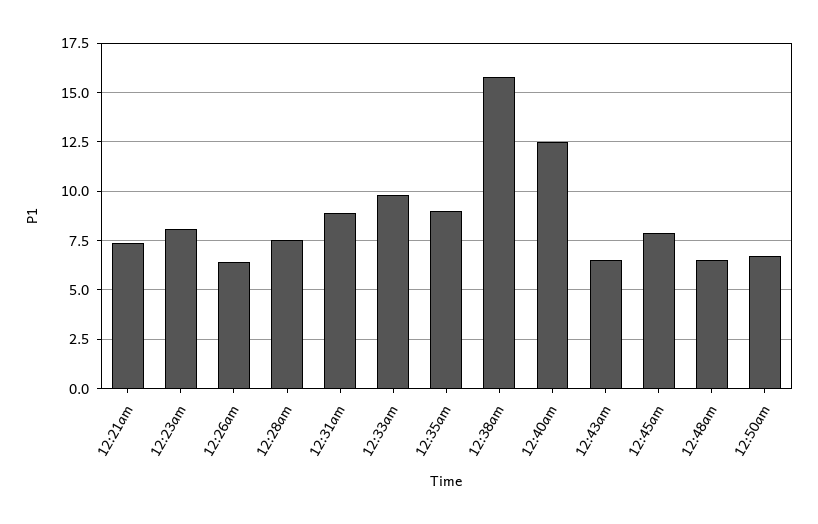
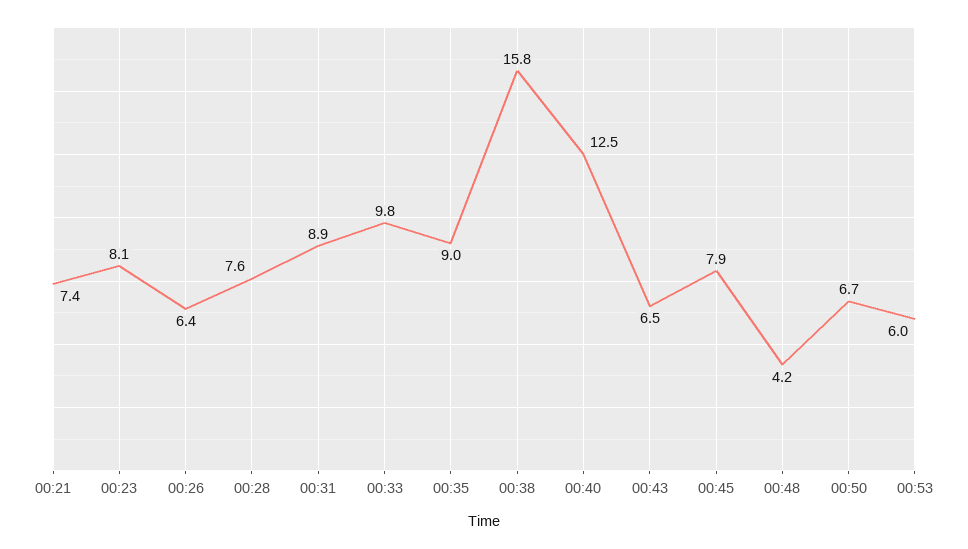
12:48am: 6.5 -> 4.2
00:53: none -> 6

